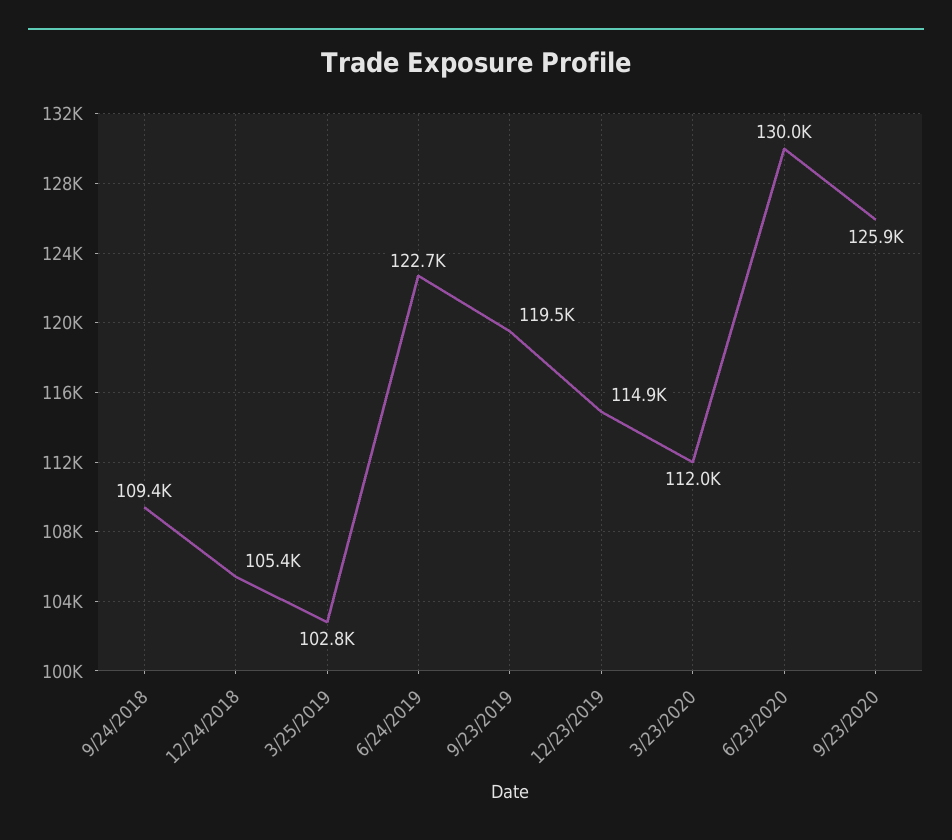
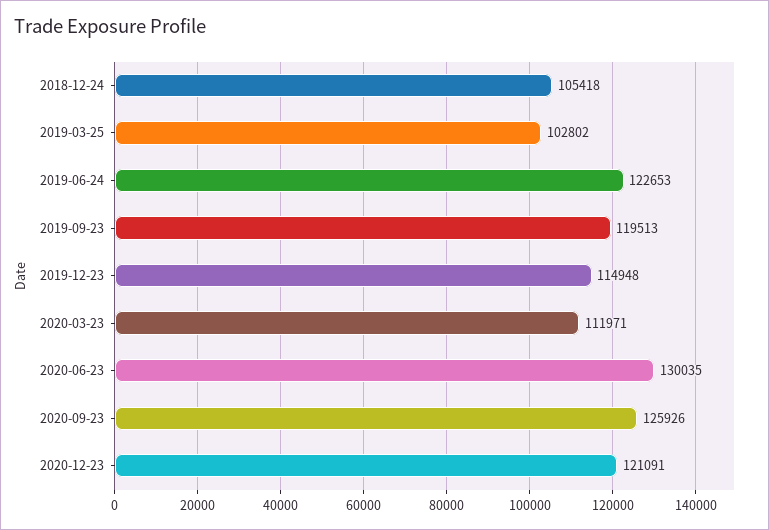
9/24/2018: 109400 -> none
2020-12-23: none -> 121091

